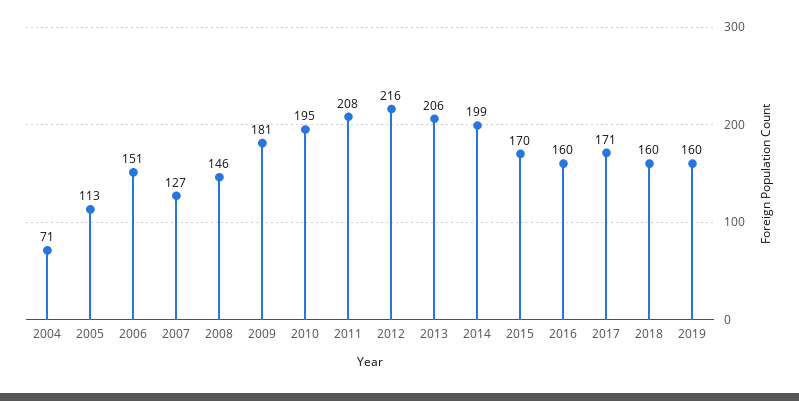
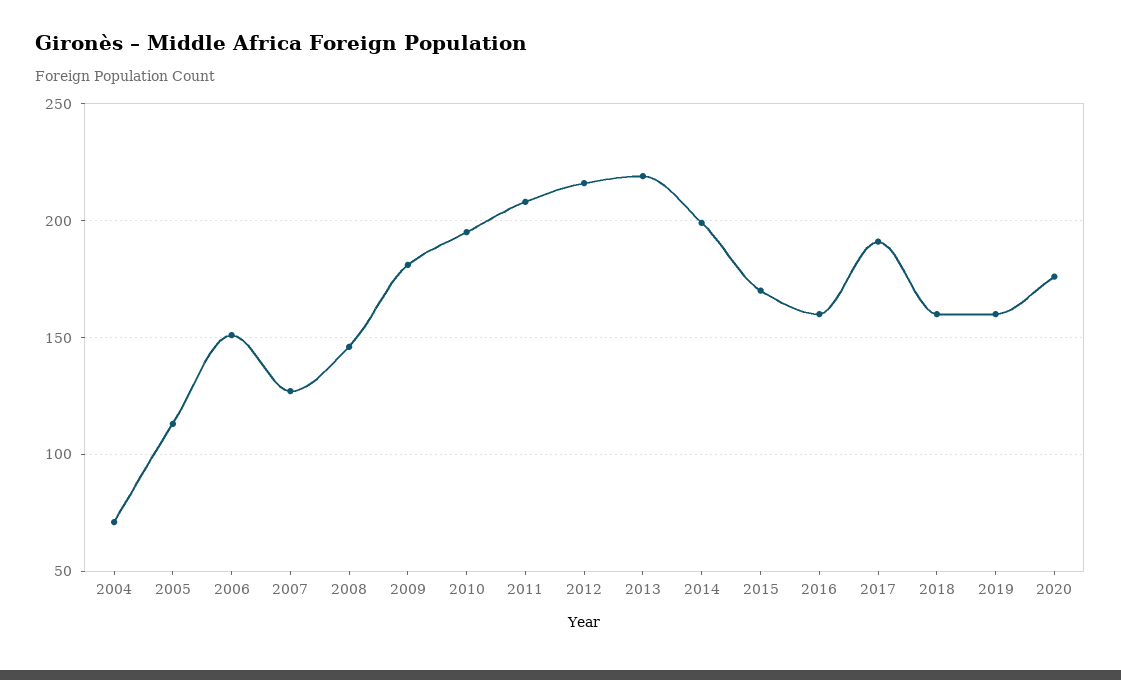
2013: 206 -> 220
2017: 171 -> 190
2020: none -> 175

